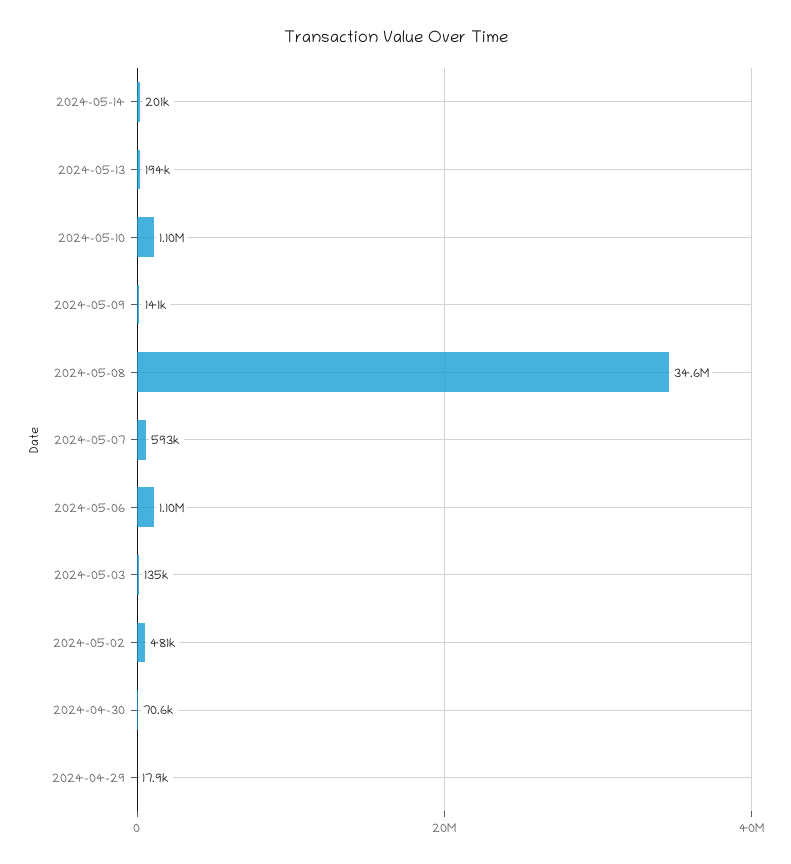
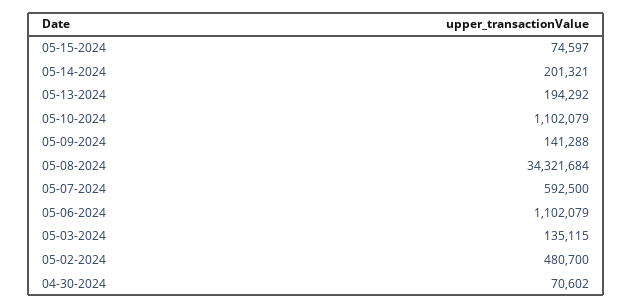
2024-05-08: 34600000 -> 34321684
2024-04-29: 17900 -> none
05-15-2024: none -> 74597

